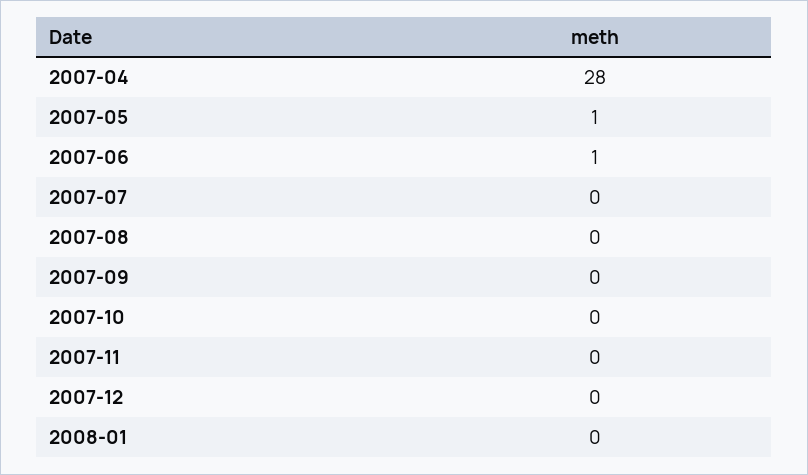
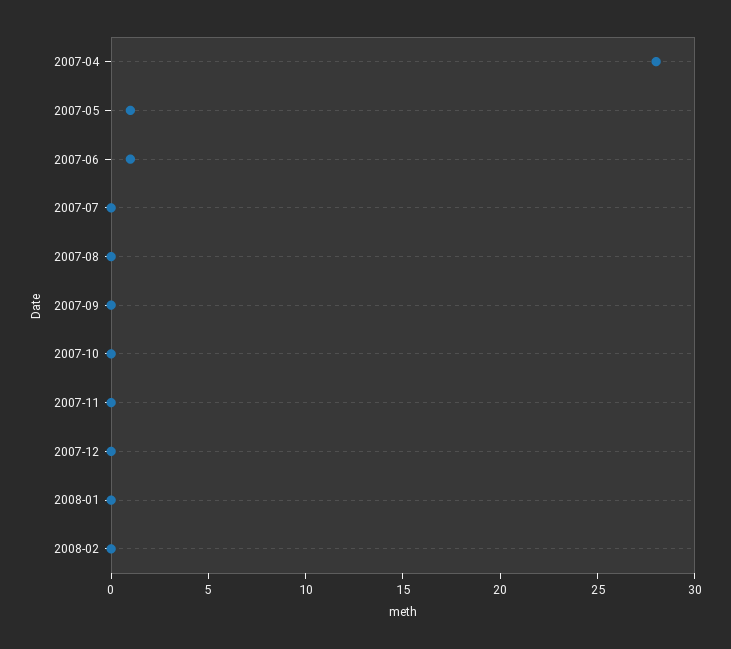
2008-02: none -> 0

